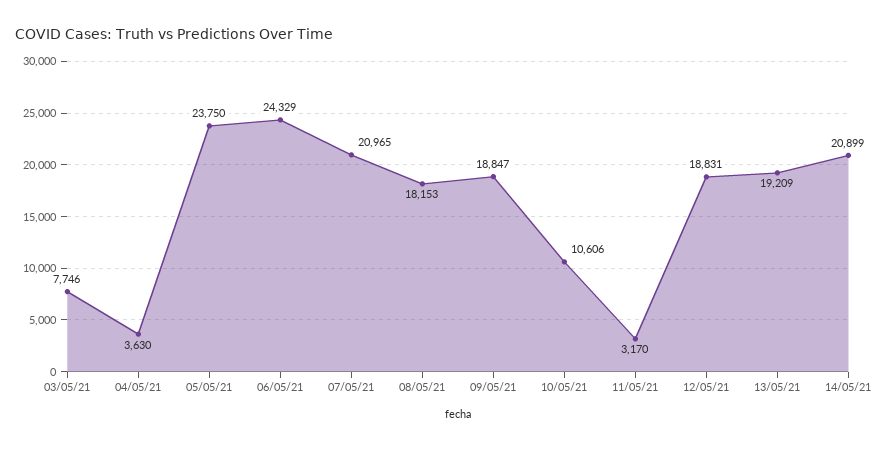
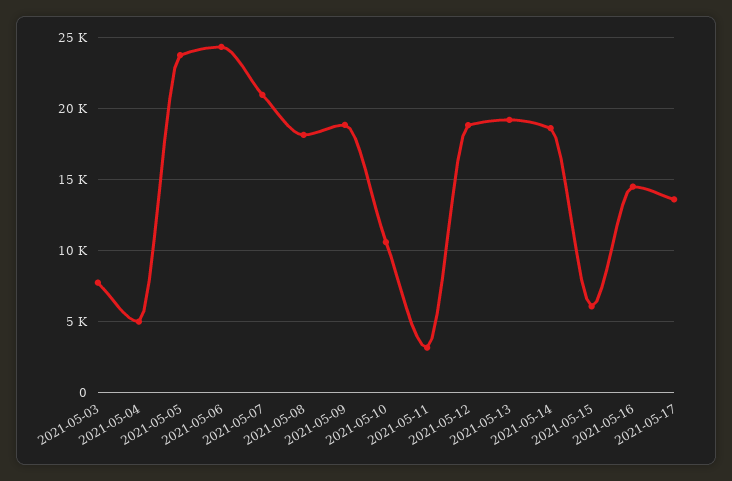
04/05/21: 3630 -> 5000
14/05/21: 20899 -> 18500
2021-05-15: none -> 6000
2021-05-16: none -> 14500
2021-05-17: none -> 13500

